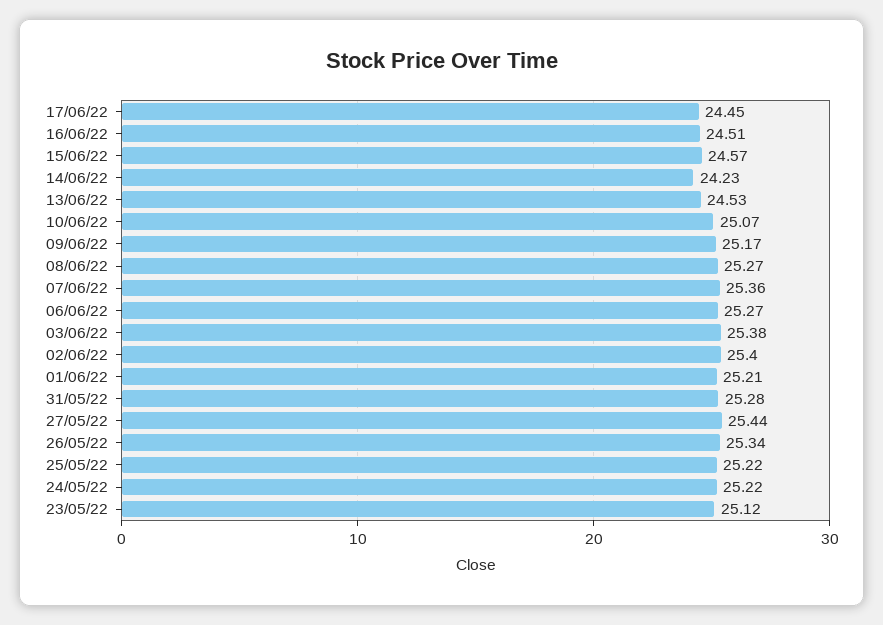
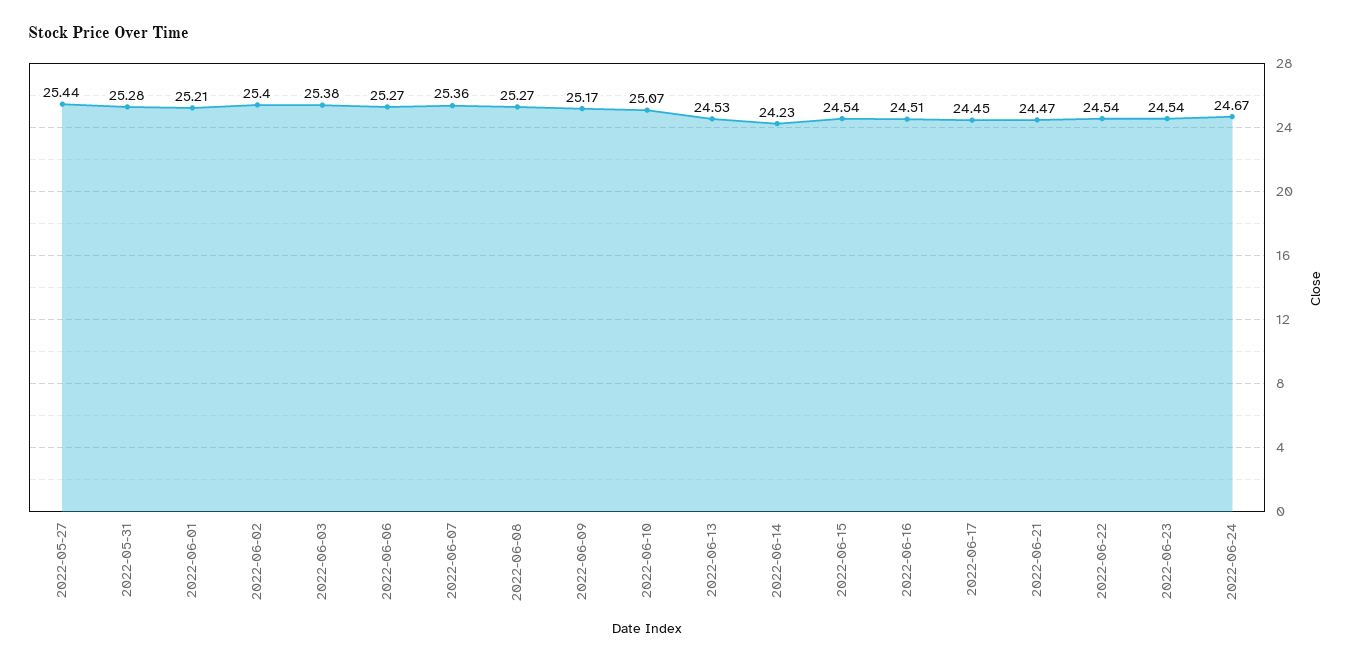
15/06/22: 24.57 -> 24.54
26/05/22: 25.34 -> none
25/05/22: 25.22 -> none
24/05/22: 25.22 -> none
23/05/22: 25.12 -> none
2022-06-21: none -> 24.47
2022-06-22: none -> 24.54
2022-06-23: none -> 24.54
2022-06-24: none -> 24.67

